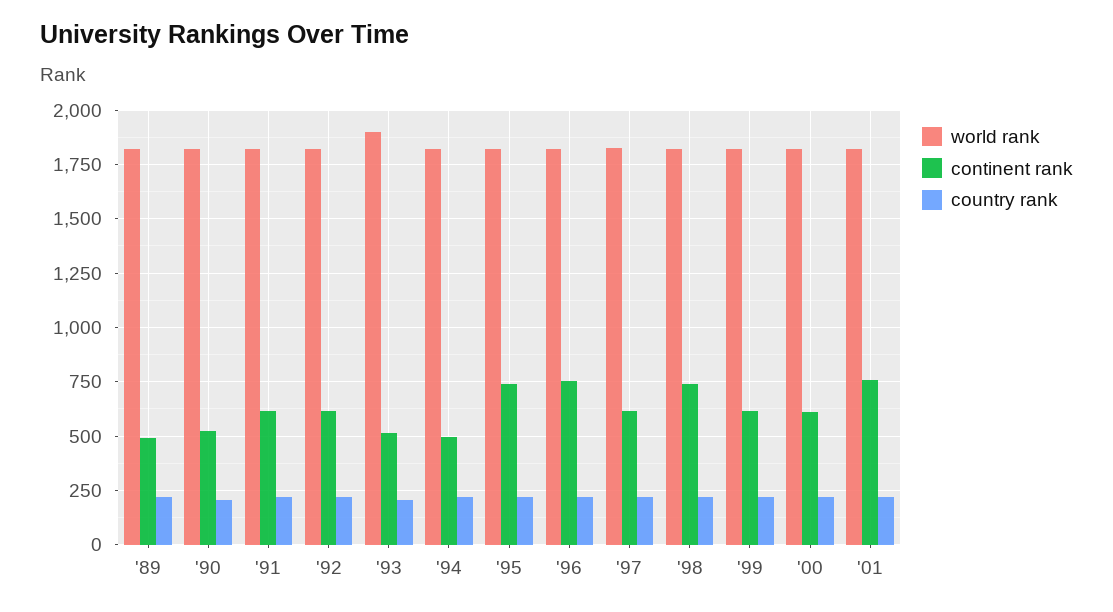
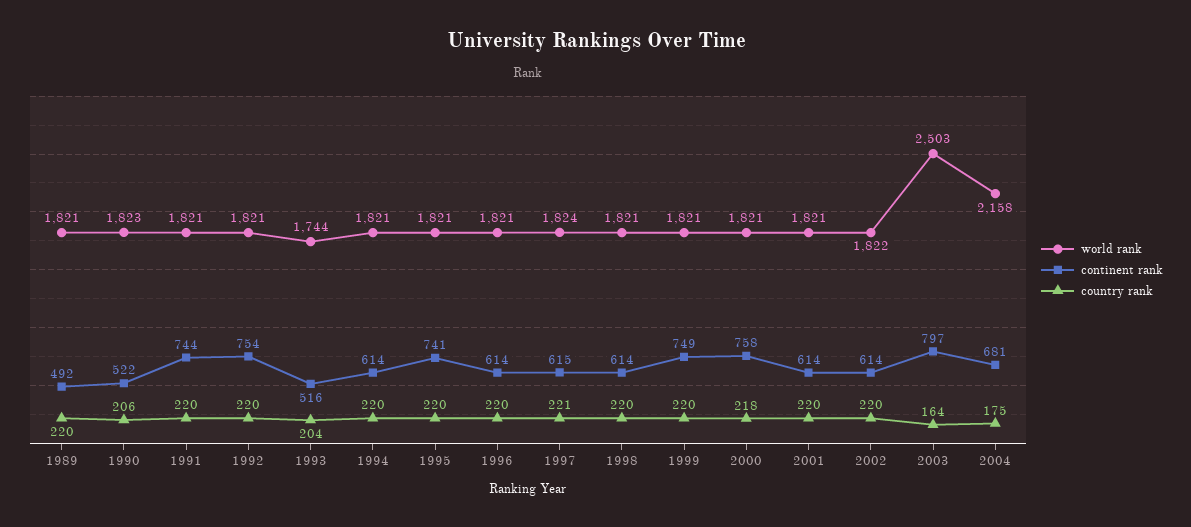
continent rank, '91: 600 -> 744
continent rank, '92: 600 -> 754
world rank, '93: 1900 -> 1744
continent rank, '94: 500 -> 614
continent rank, '96: 750 -> 614
continent rank, '98: 750 -> 614
continent rank, '99: 600 -> 749
continent rank, '00: 600 -> 758
continent rank, '01: 750 -> 614
world rank, 2002: none -> 1822
continent rank, 2002: none -> 614
country rank, 2002: none -> 220
world rank, 2003: none -> 2503
continent rank, 2003: none -> 797
country rank, 2003: none -> 164
world rank, 2004: none -> 2158
continent rank, 2004: none -> 681
country rank, 2004: none -> 175

